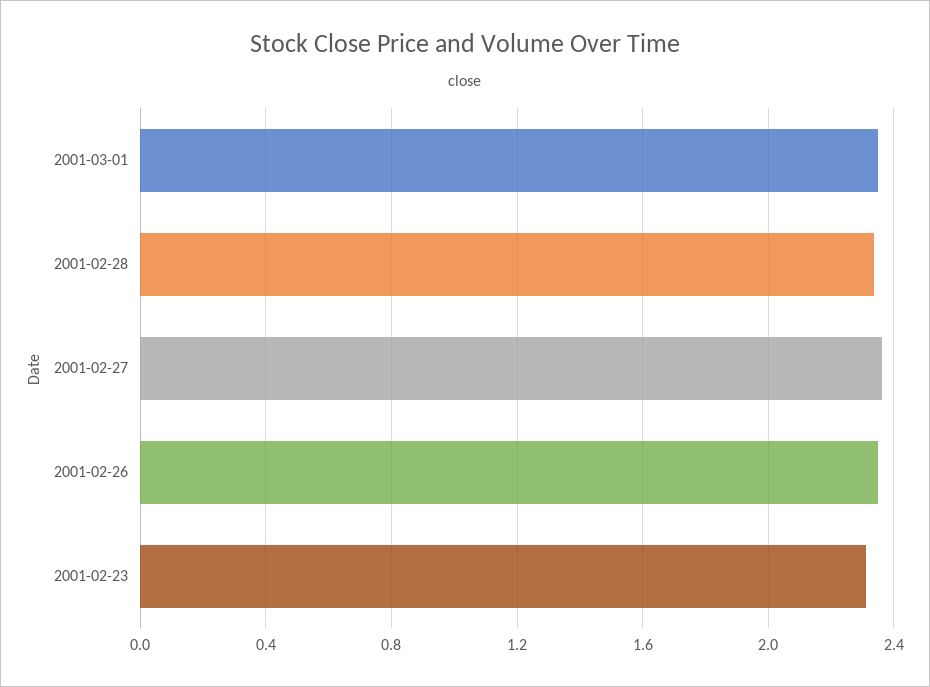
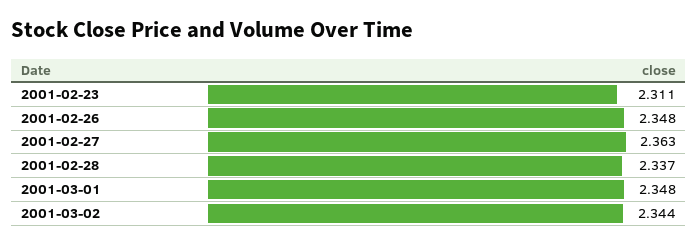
2001-03-02: none -> 2.344

